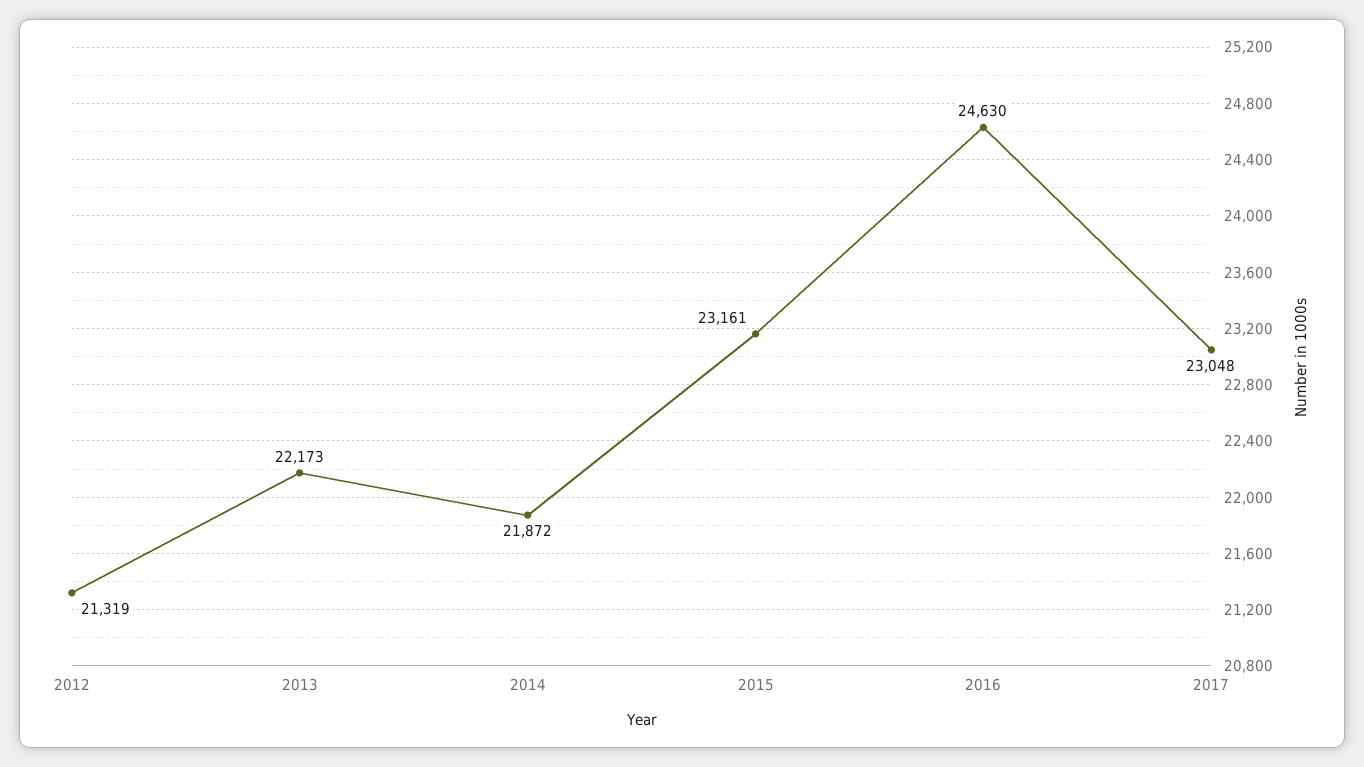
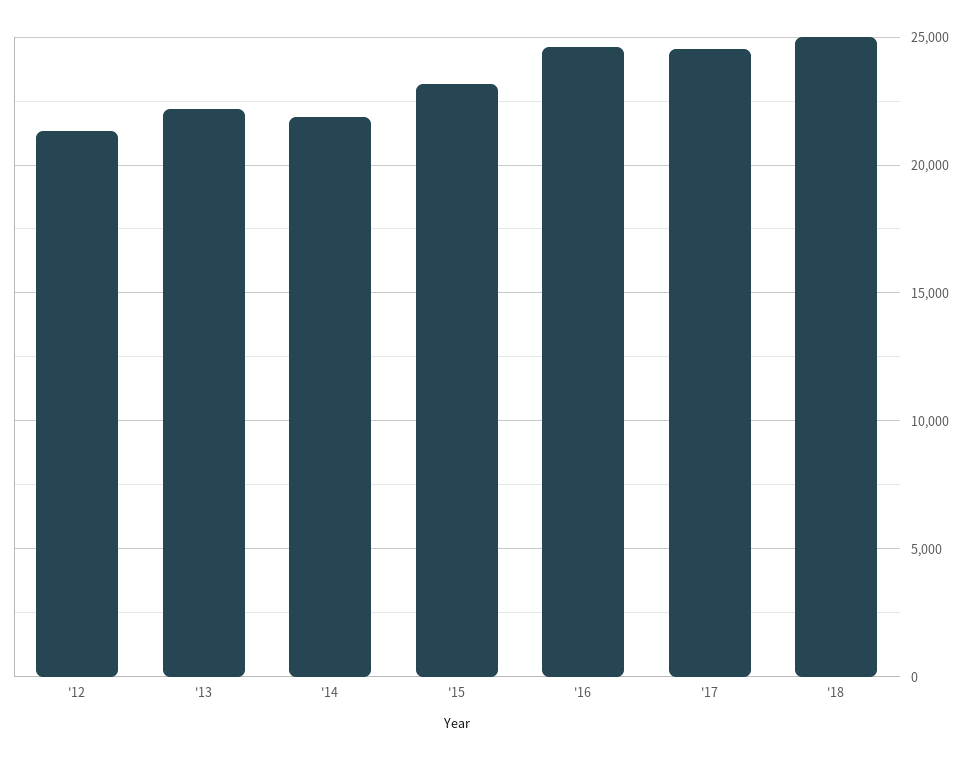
2017: 23048 -> 24500
'18: none -> 25000

